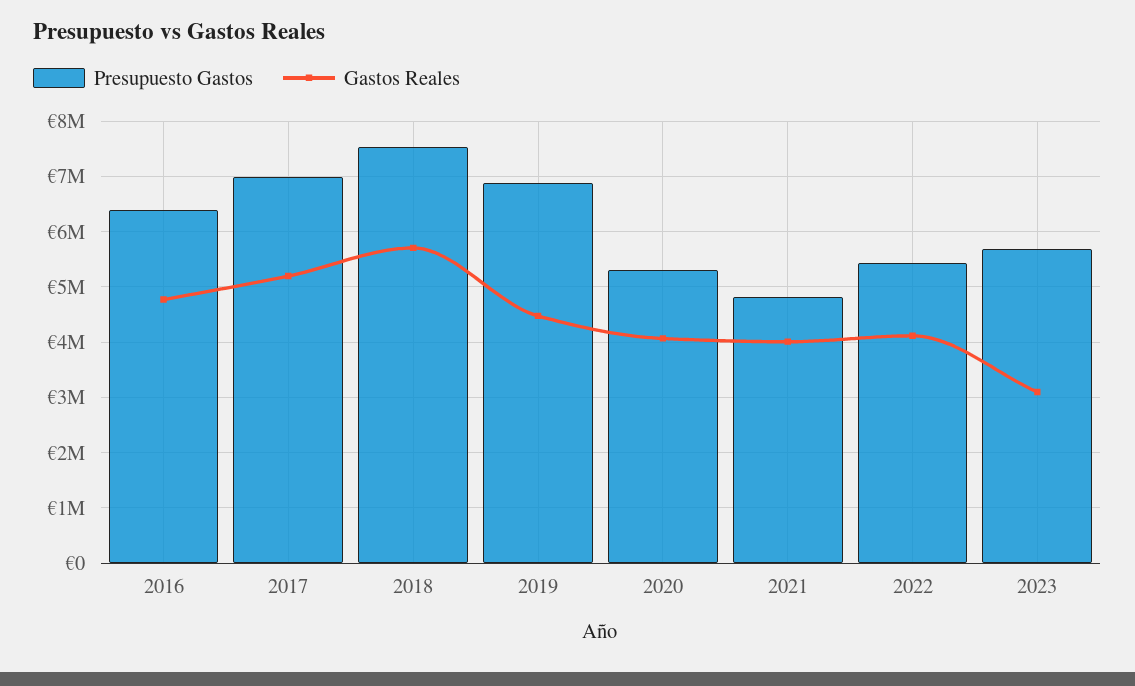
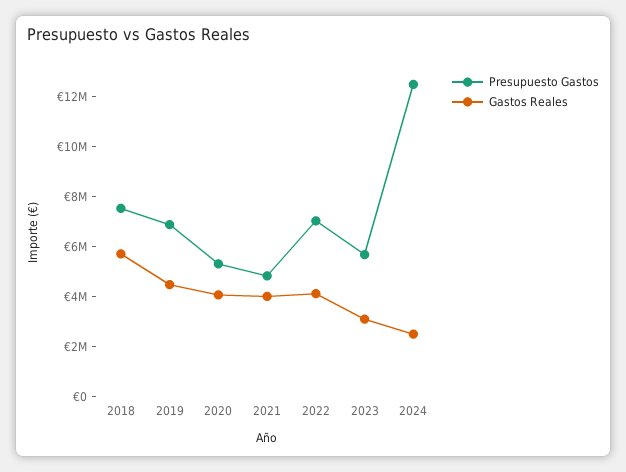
Presupuesto Gastos, 2016: 6400000 -> none
Gastos Reales, 2016: 4800000 -> none
Presupuesto Gastos, 2017: 7000000 -> none
Gastos Reales, 2017: 5200000 -> none
Presupuesto Gastos, 2022: 5400000 -> 7000000
Presupuesto Gastos, 2024: none -> 12500000
Gastos Reales, 2024: none -> 2500000

